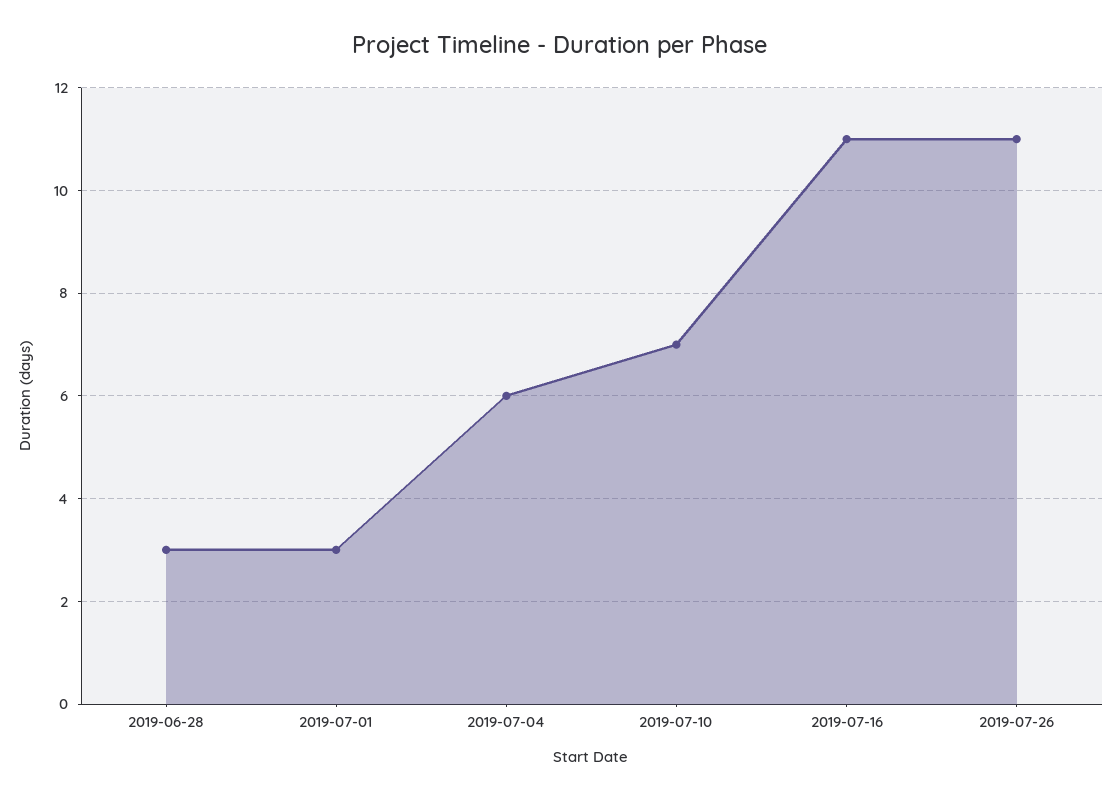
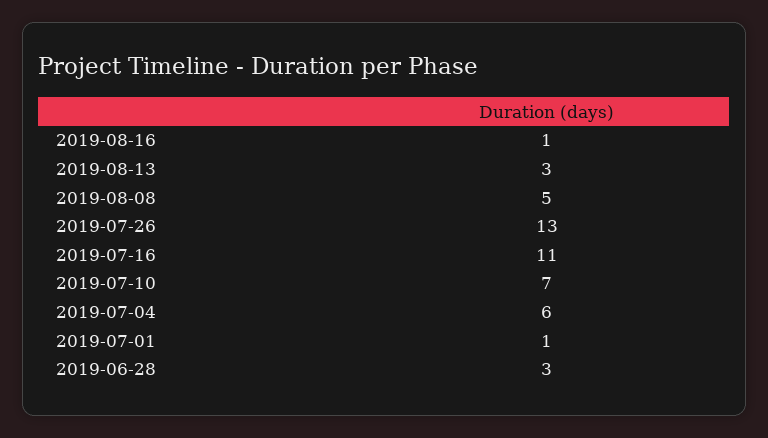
2019-07-01: 3 -> 1
2019-07-26: 11 -> 13
2019-08-16: none -> 1
2019-08-13: none -> 3
2019-08-08: none -> 5

